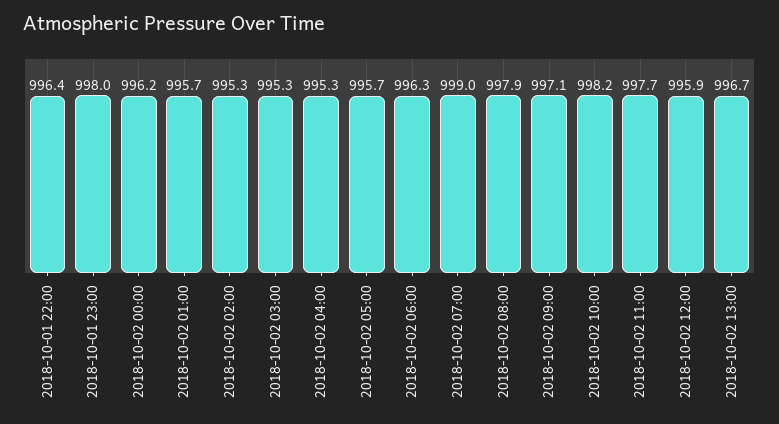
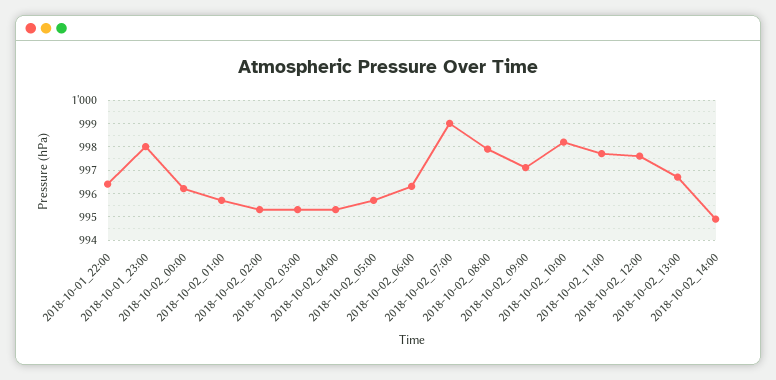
2018-10-02 12:00: 995.9 -> 997.5
2018-10-02_14:00: none -> 995

